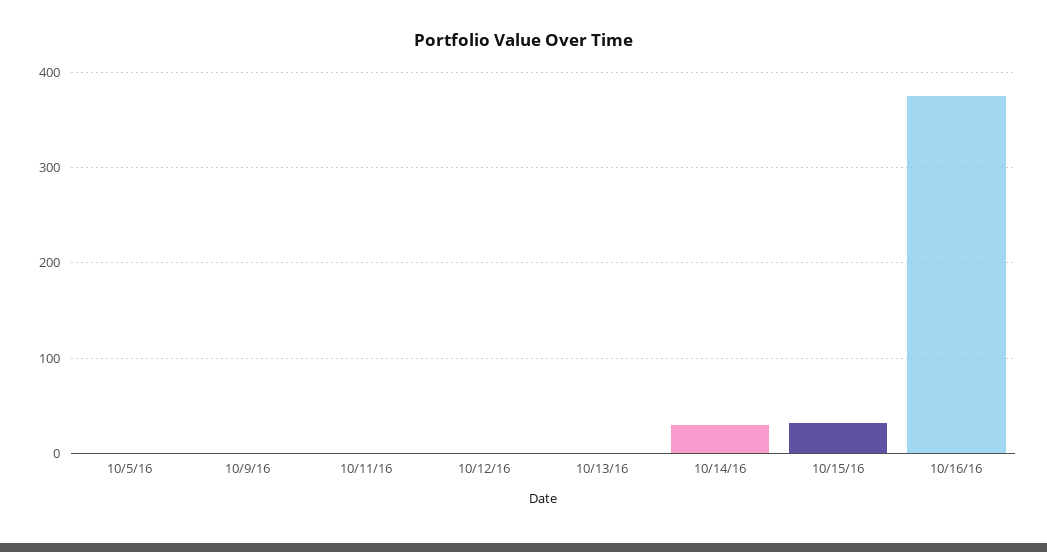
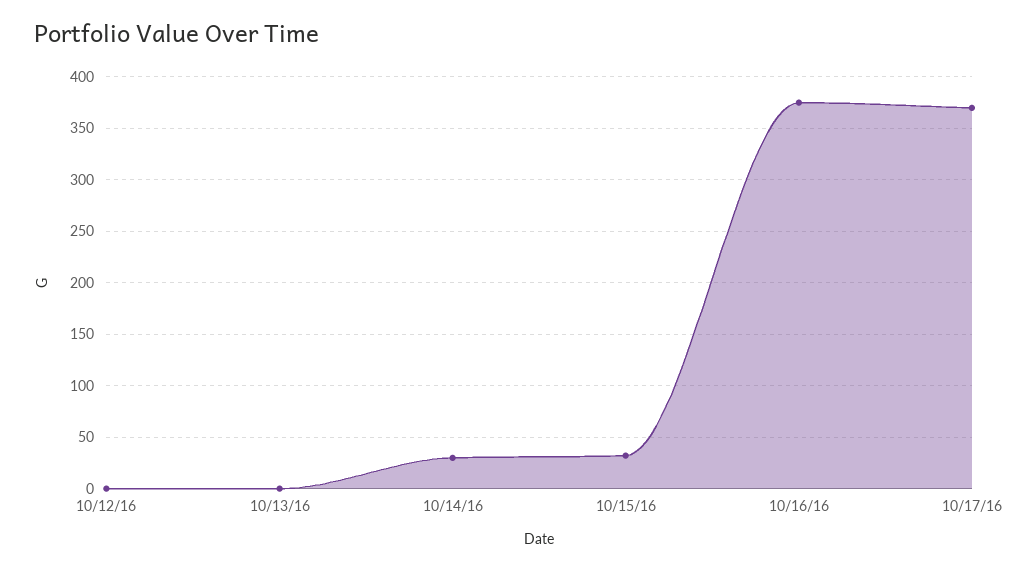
10/5/16: 0 -> none
10/9/16: 0 -> none
10/11/16: 0 -> none
10/17/16: none -> 370

